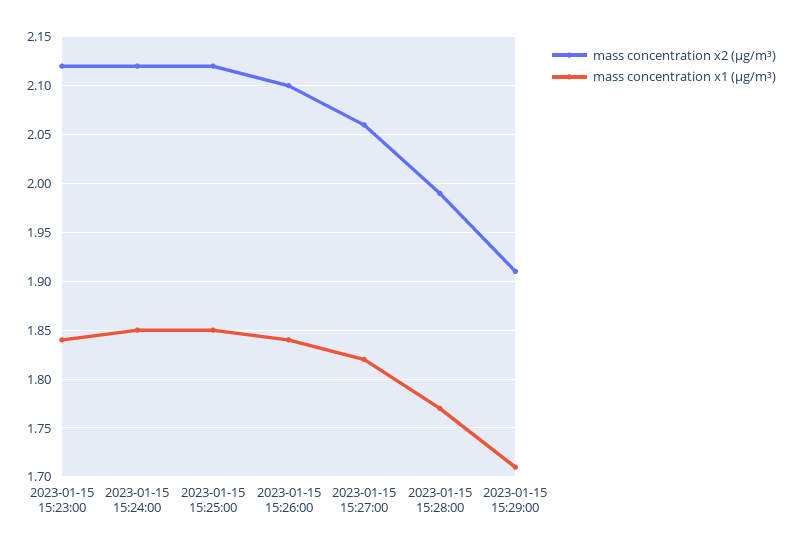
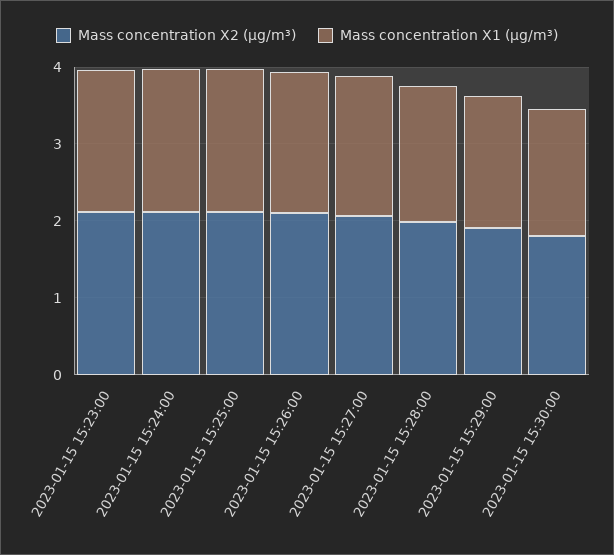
mass concentration x2 (μg/m³), 2023-01-15 15:30:00: none -> 1.8
mass concentration x1 (μg/m³), 2023-01-15 15:30:00: none -> 1.6

